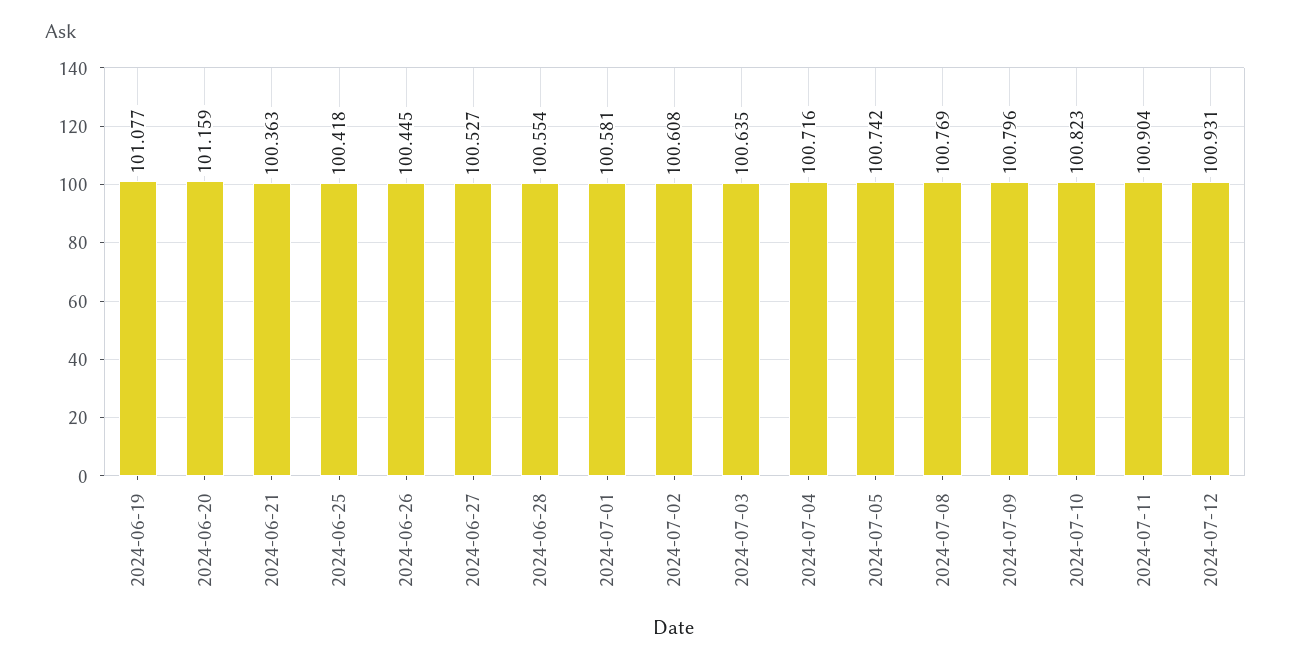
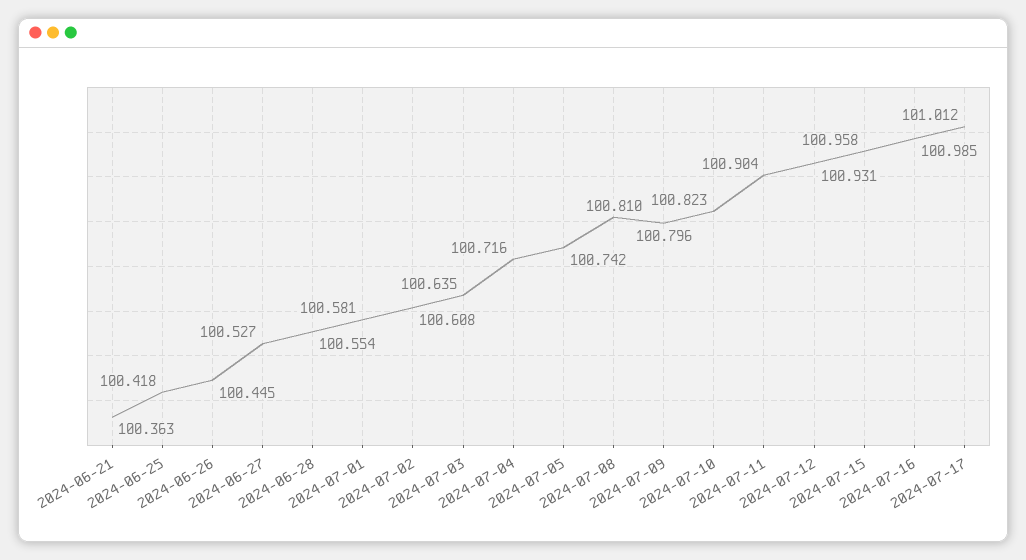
2024-06-19: 101.077 -> none
2024-06-20: 101.159 -> none
2024-07-08: 100.769 -> 100.81
2024-07-15: none -> 100.958
2024-07-16: none -> 100.985
2024-07-17: none -> 101.012

